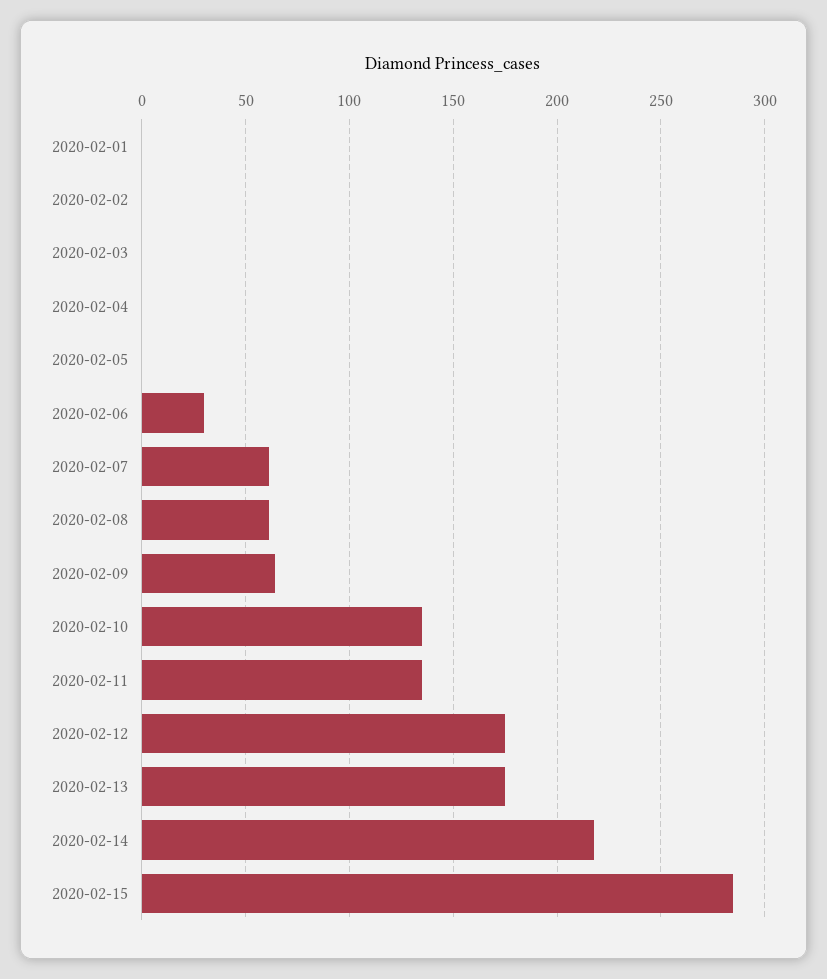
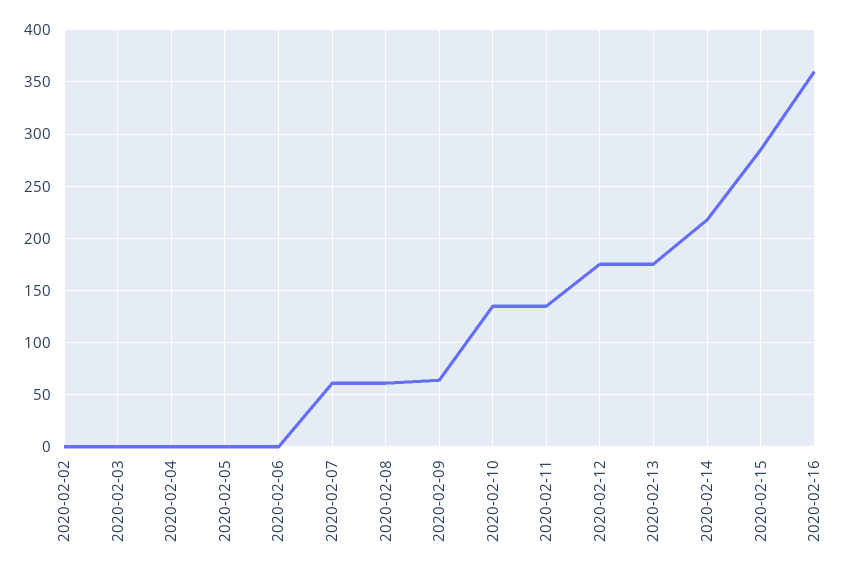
2020-02-01: 0 -> none
2020-02-06: 30 -> 0
2020-02-16: none -> 360

